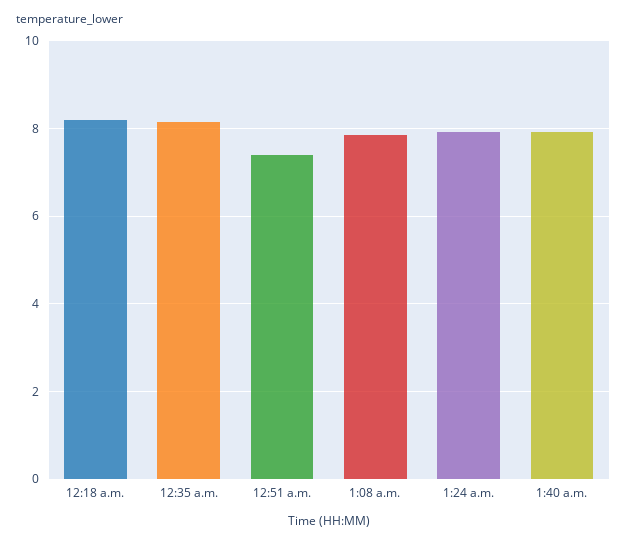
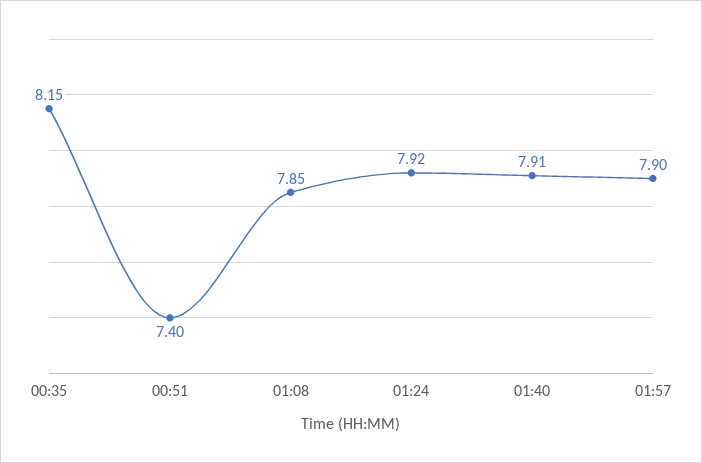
12:18 a.m.: 8.2 -> none
01:57: none -> 7.9

